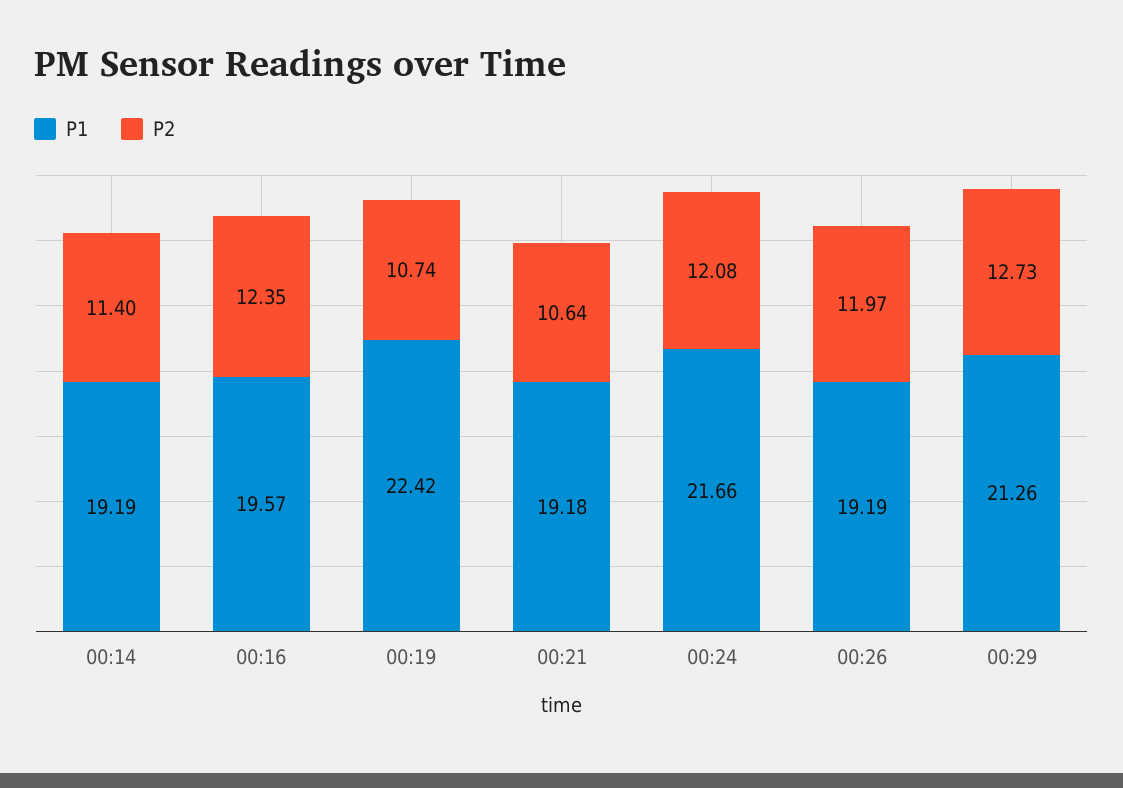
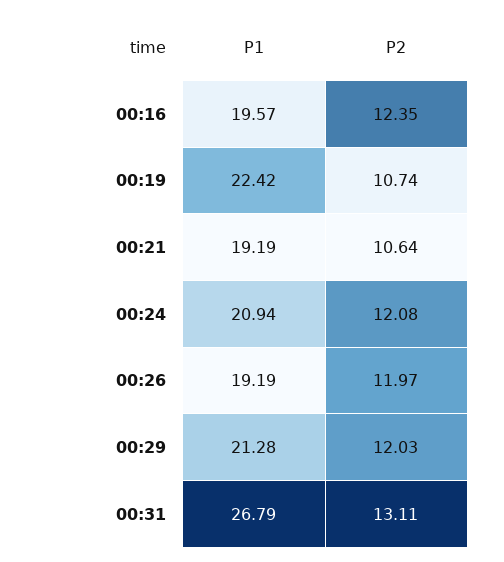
P1, 00:14: 19.19 -> none
P2, 00:14: 11.4 -> none
P1, 00:21: 19.18 -> 19.19
P1, 00:24: 21.66 -> 20.94
P1, 00:29: 21.26 -> 21.28
P2, 00:29: 12.73 -> 12.03
P1, 00:31: none -> 26.79
P2, 00:31: none -> 13.11

